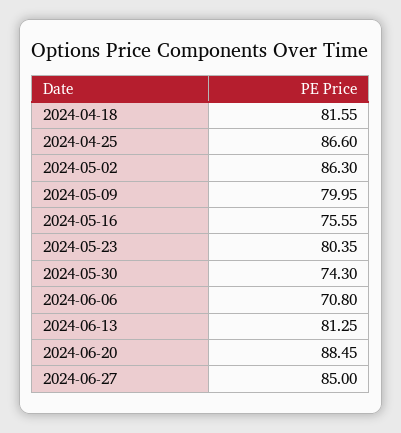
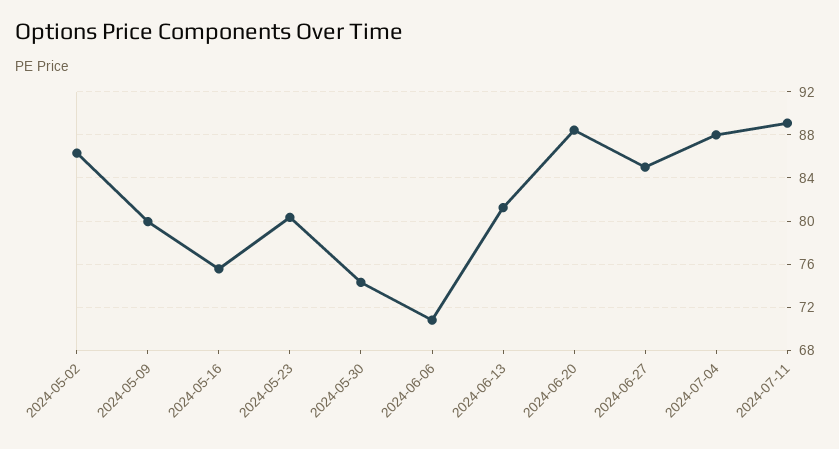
2024-04-18: 81.55 -> none
2024-04-25: 86.6 -> none
2024-07-04: none -> 88
2024-07-11: none -> 89

